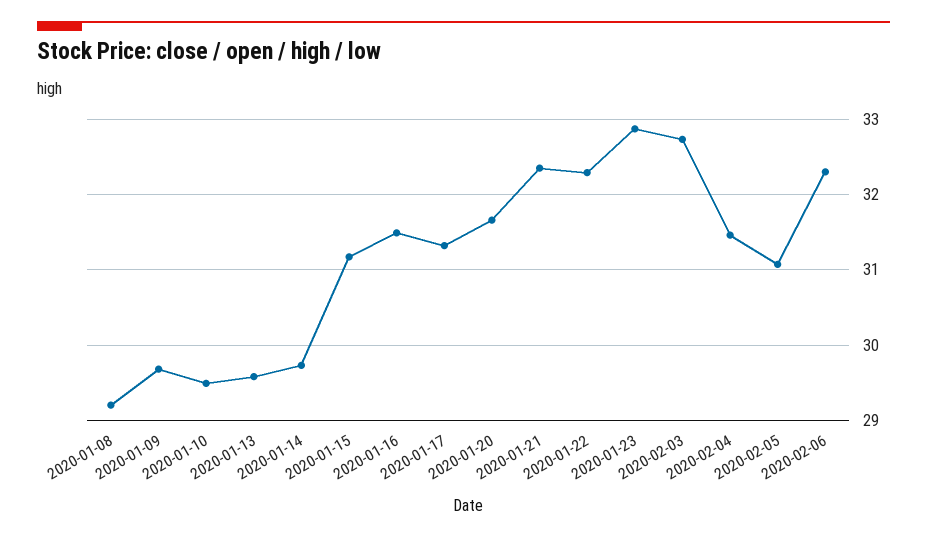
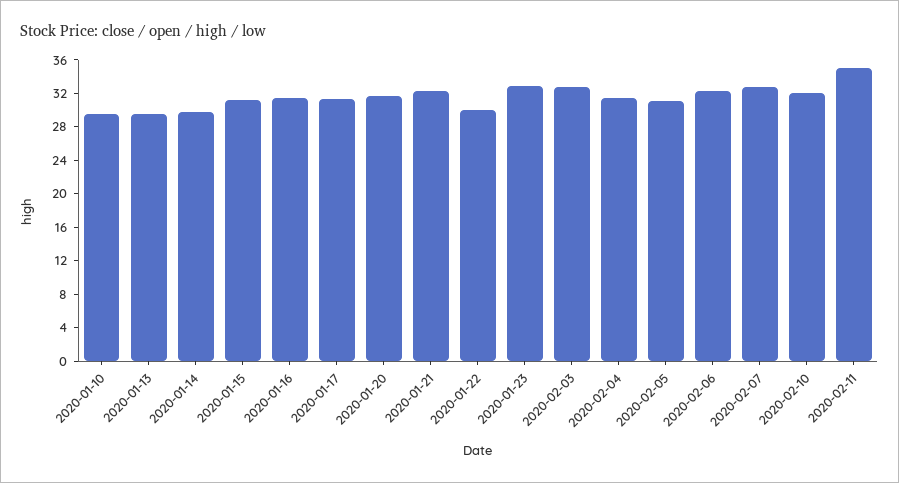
2020-01-08: 29.2 -> none
2020-01-09: 29.7 -> none
2020-01-22: 32.3 -> 30
2020-02-07: none -> 33
2020-02-10: none -> 32
2020-02-11: none -> 35

